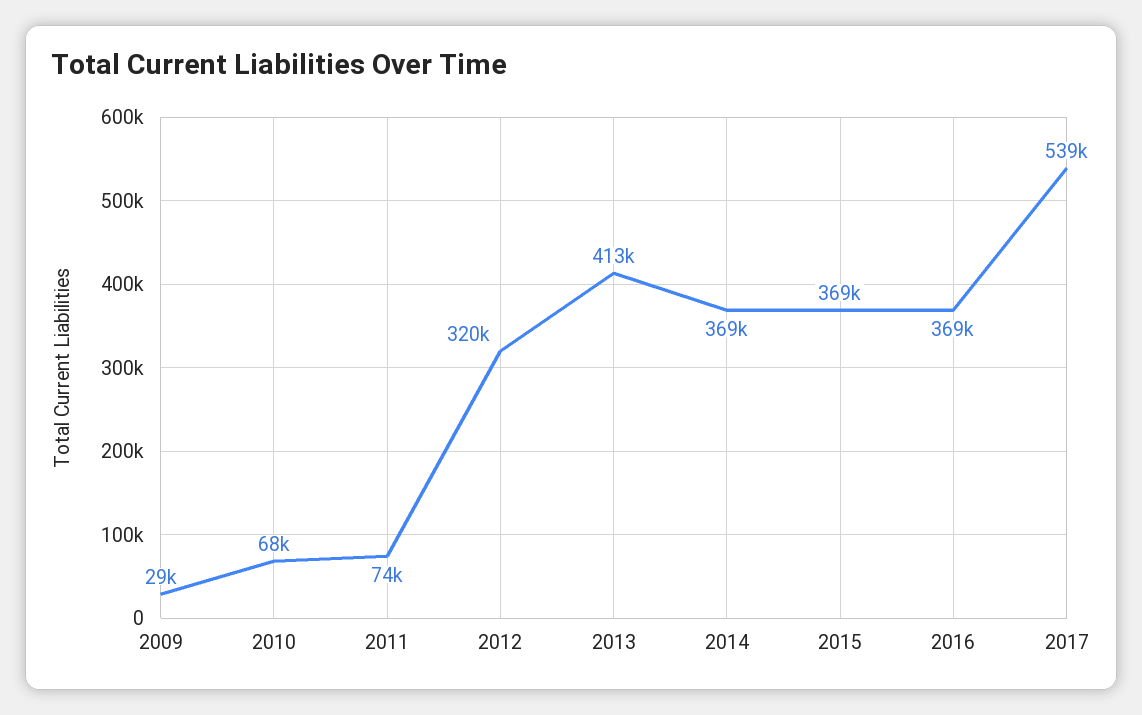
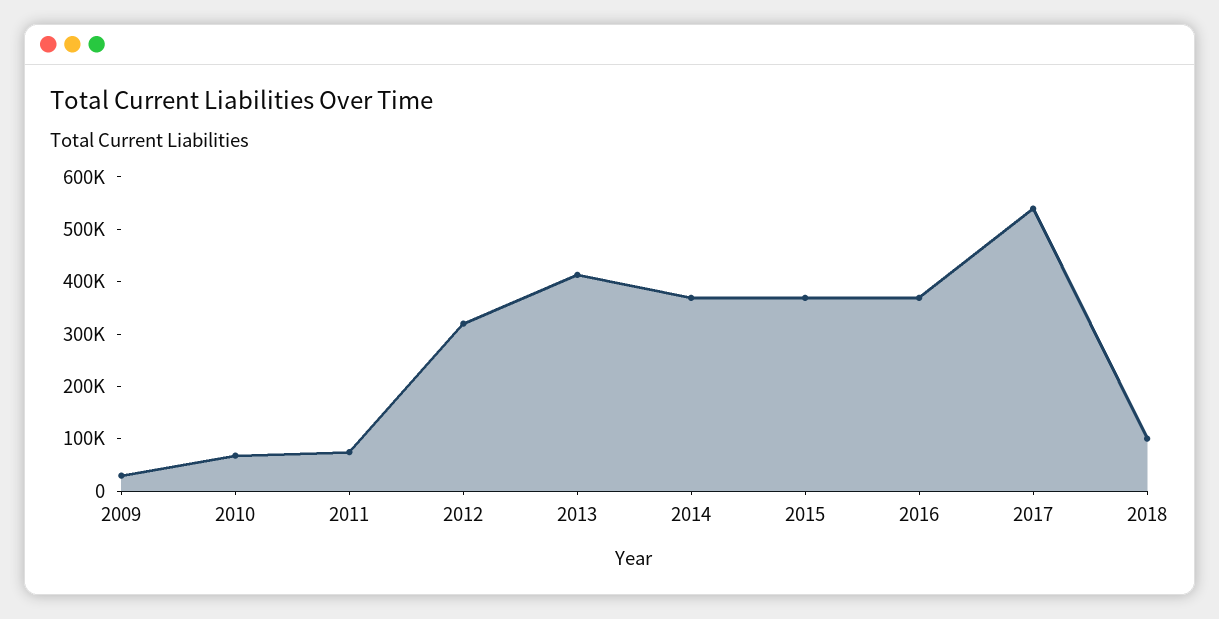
2018: none -> 100000

